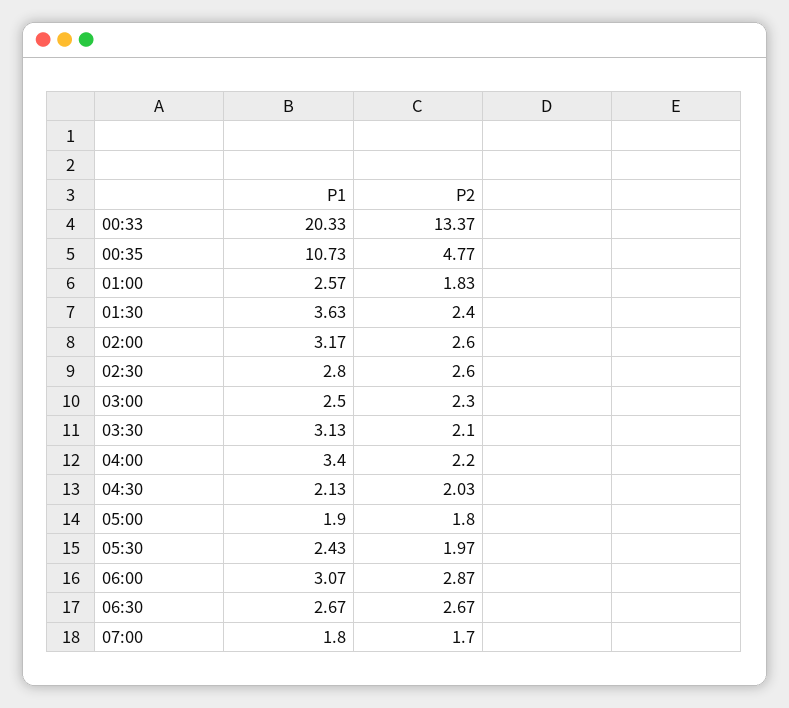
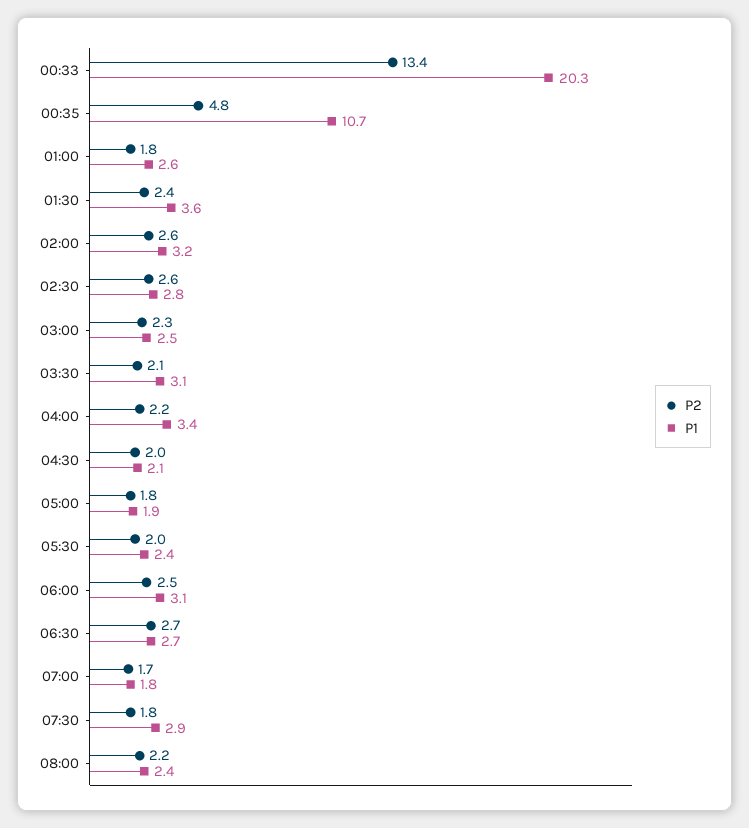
P2, 06:00: 2.87 -> 2.5
P2, 07:30: none -> 1.8
P1, 07:30: none -> 2.9
P2, 08:00: none -> 2.2
P1, 08:00: none -> 2.4

